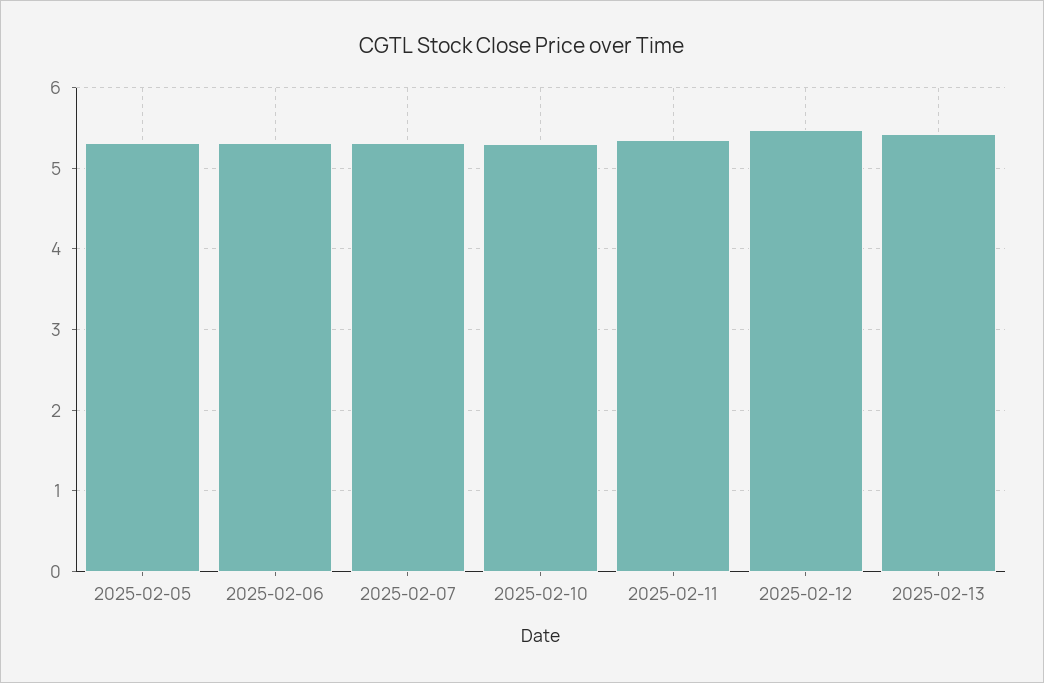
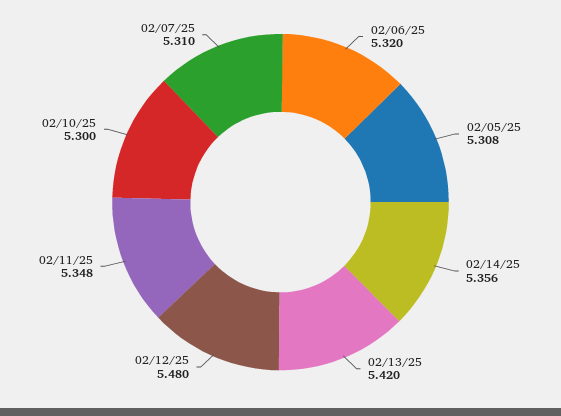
02/14/25: none -> 5.356

